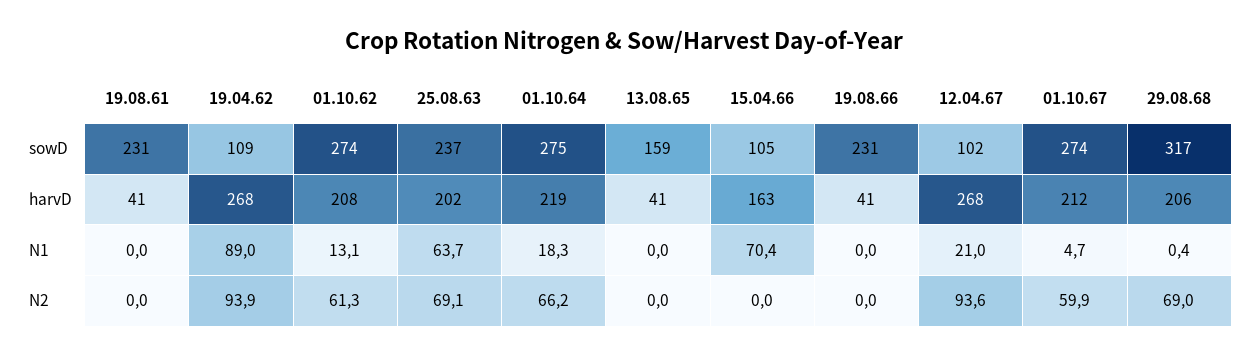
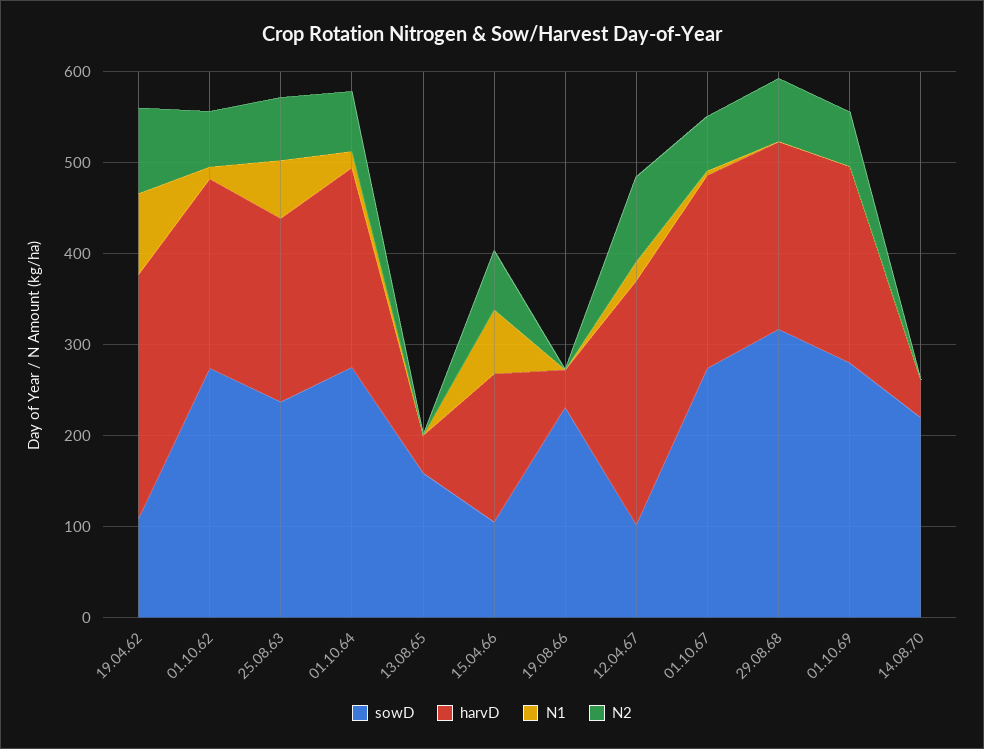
sowD, 19.08.61: 231 -> none
harvD, 19.08.61: 41 -> none
N1, 19.08.61: 0 -> none
N2, 19.08.61: 0 -> none
N2, 15.04.66: 0 -> 60
sowD, 01.10.69: none -> 280
harvD, 01.10.69: none -> 220
N1, 01.10.69: none -> 0
N2, 01.10.69: none -> 60
sowD, 14.08.70: none -> 220
harvD, 14.08.70: none -> 40
N1, 14.08.70: none -> 0
N2, 14.08.70: none -> 0

